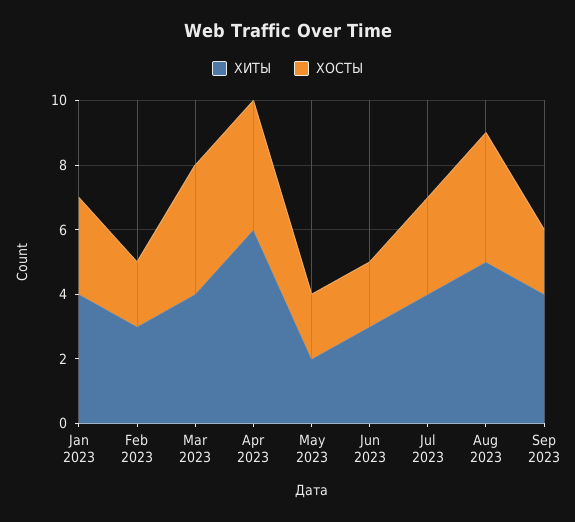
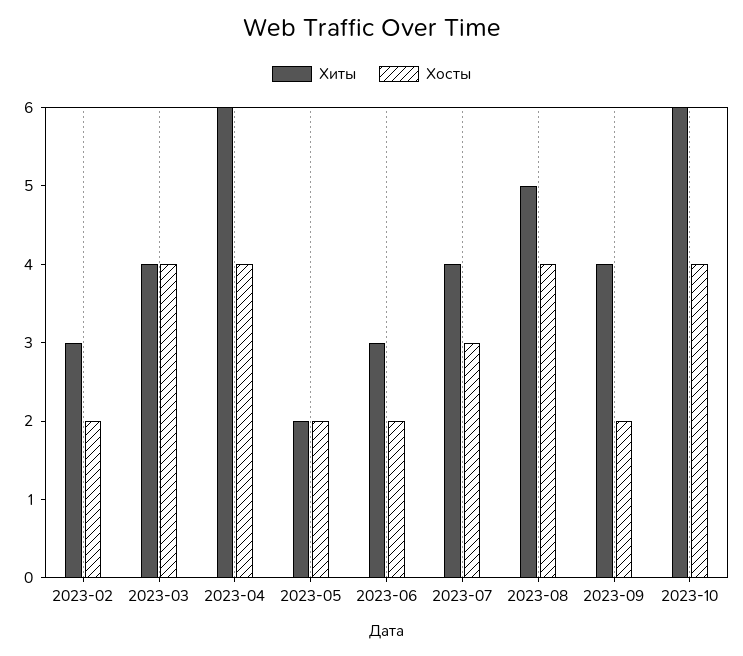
ХИТЫ, Jan 2023: 4 -> none
ХОСТЫ, Jan 2023: 3 -> none
ХИТЫ, 2023-10: none -> 6
ХОСТЫ, 2023-10: none -> 4

